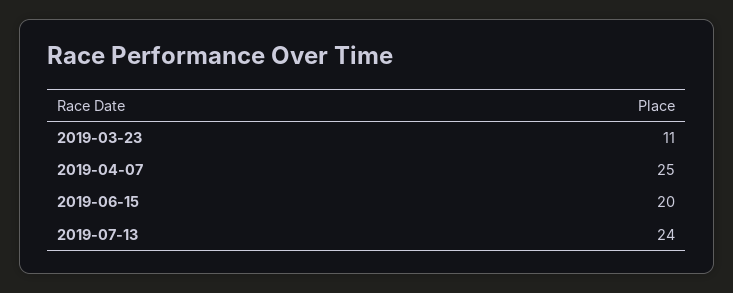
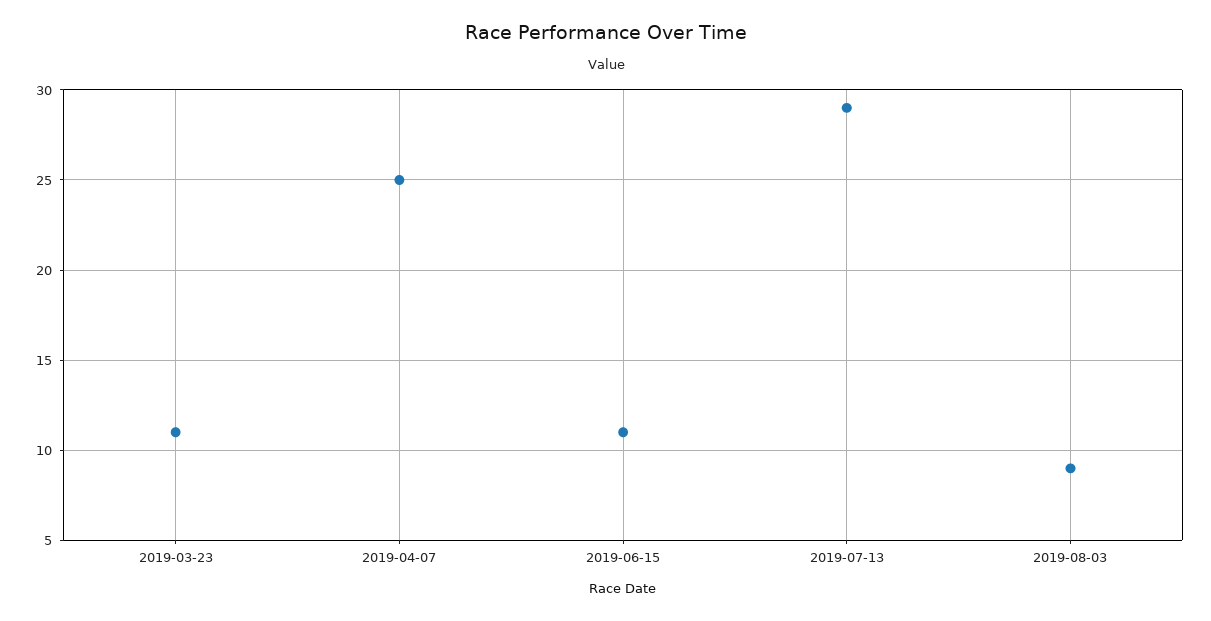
2019-06-15: 20 -> 11
2019-07-13: 24 -> 29
2019-08-03: none -> 9

